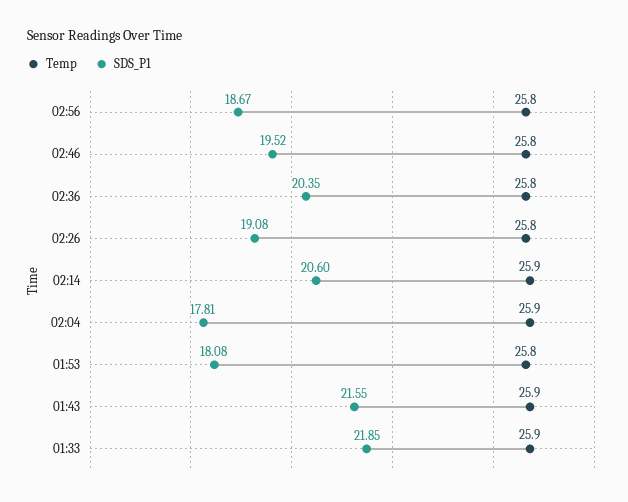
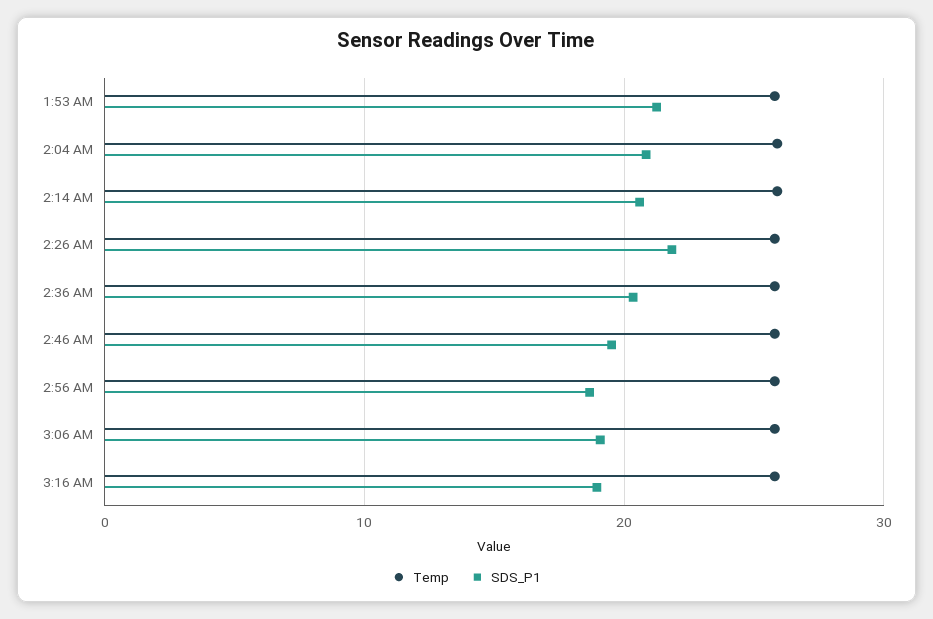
SDS_P1, 02:26: 19.08 -> 22
SDS_P1, 02:04: 17.81 -> 21
SDS_P1, 01:53: 18.08 -> 21
Temp, 01:43: 25.9 -> none
SDS_P1, 01:43: 21.55 -> none
Temp, 01:33: 25.9 -> none
SDS_P1, 01:33: 21.85 -> none
Temp, 3:06 AM: none -> 26
SDS_P1, 3:06 AM: none -> 19
Temp, 3:16 AM: none -> 26
SDS_P1, 3:16 AM: none -> 19

